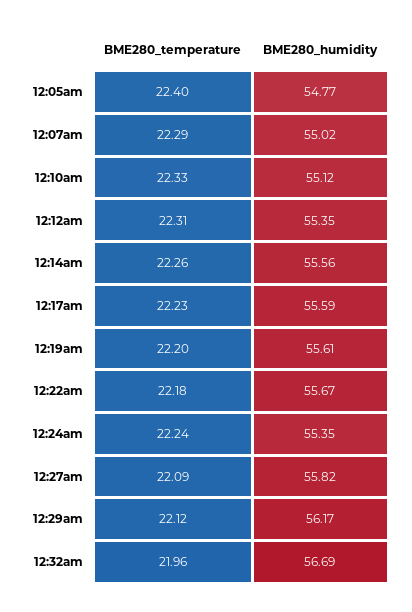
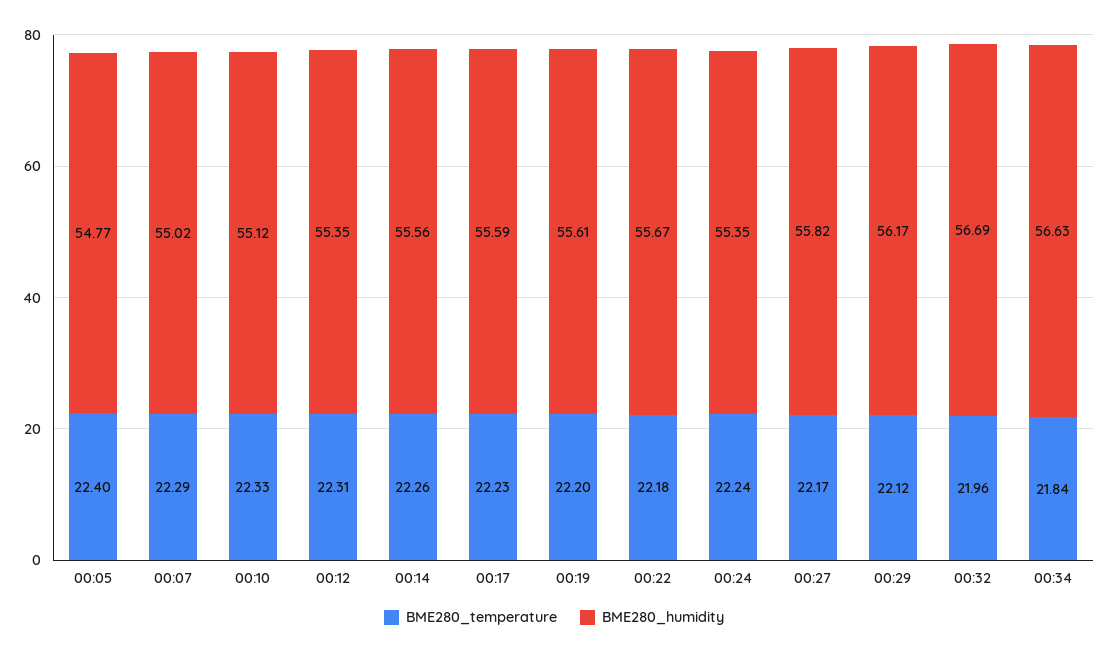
BME280_temperature, 12:27am: 22.09 -> 22.17
BME280_temperature, 00:34: none -> 21.84
BME280_humidity, 00:34: none -> 56.63

